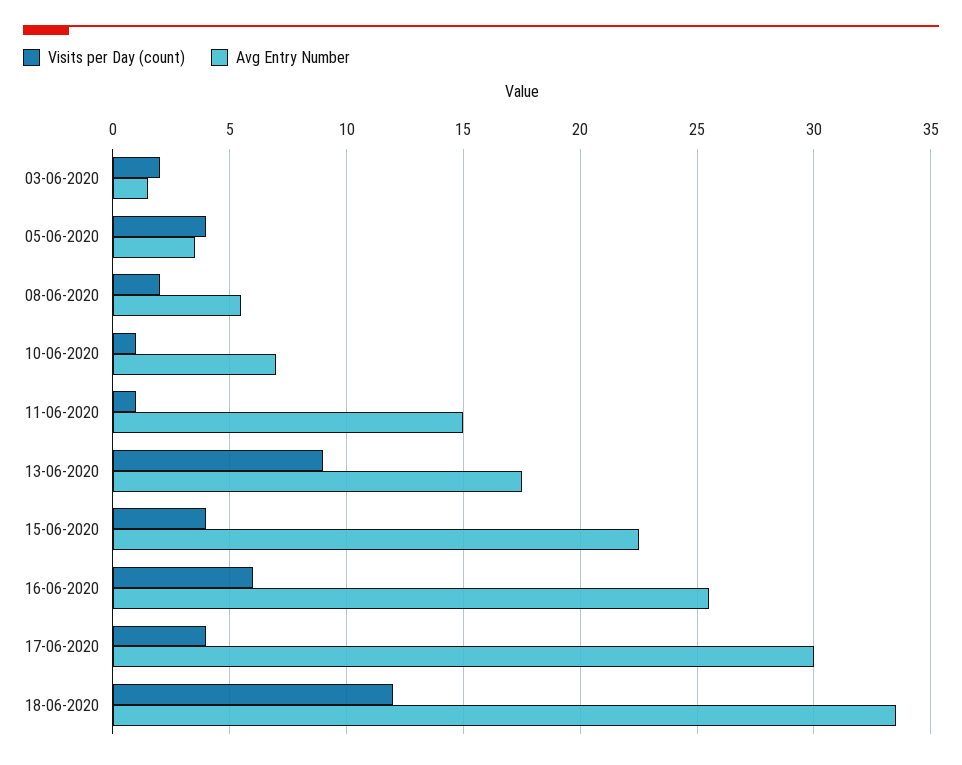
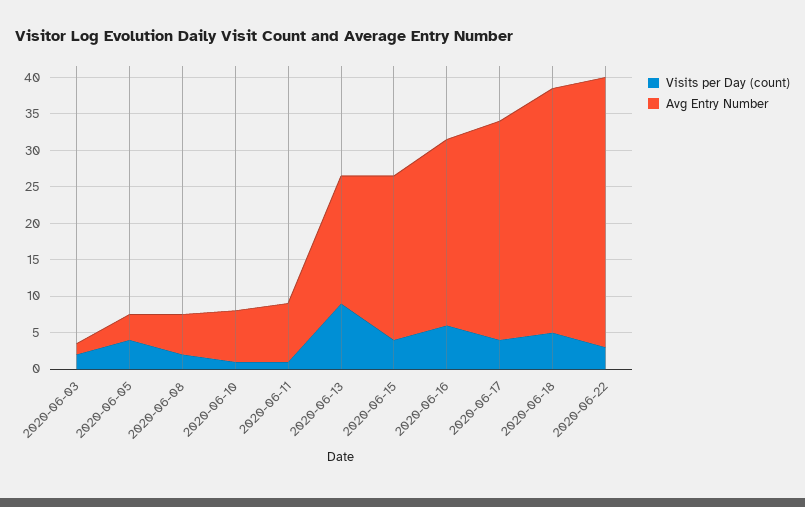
Avg Entry Number, 11-06-2020: 15 -> 7.5
Visits per Day (count), 18-06-2020: 12 -> 5
Visits per Day (count), 2020-06-22: none -> 2.5
Avg Entry Number, 2020-06-22: none -> 37.5

